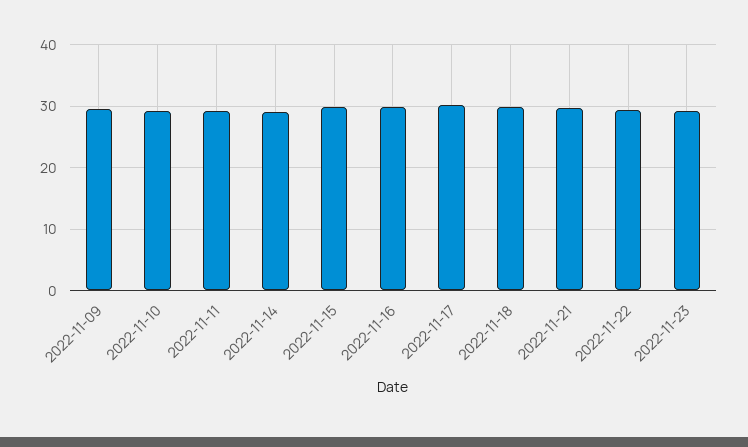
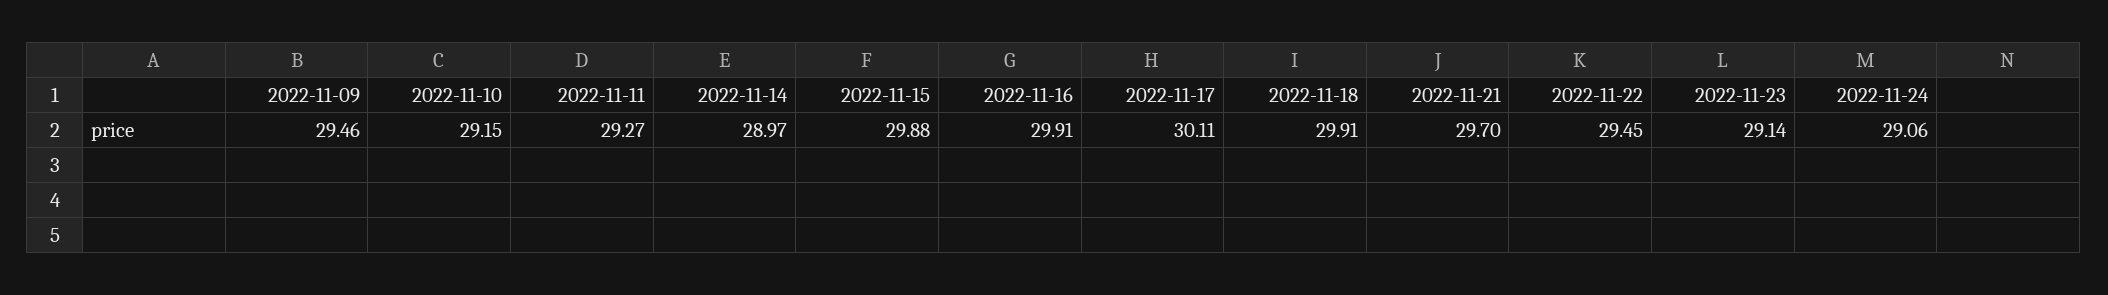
2022-11-24: none -> 29.06

